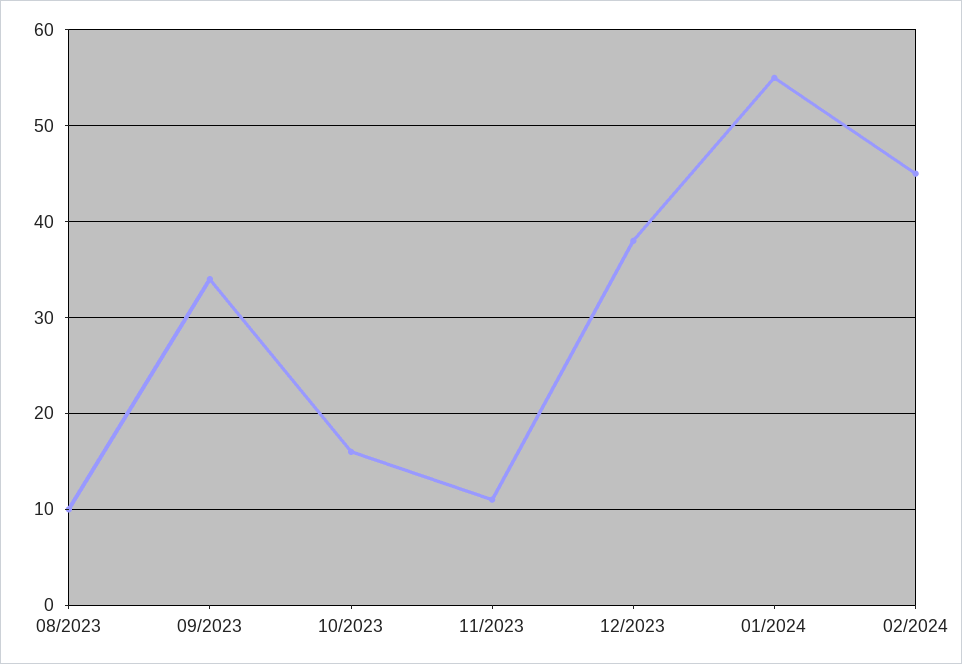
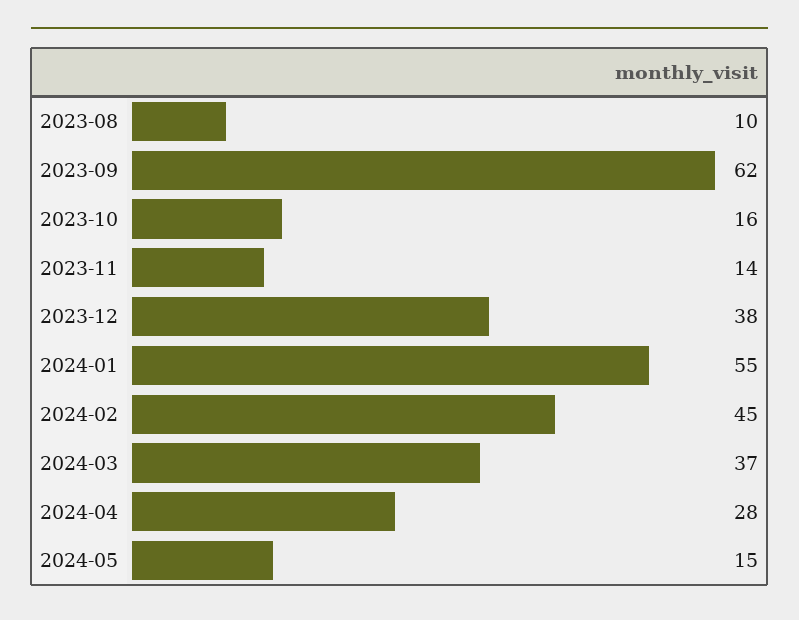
09/2023: 34 -> 62
11/2023: 11 -> 14
2024-03: none -> 37
2024-04: none -> 28
2024-05: none -> 15

